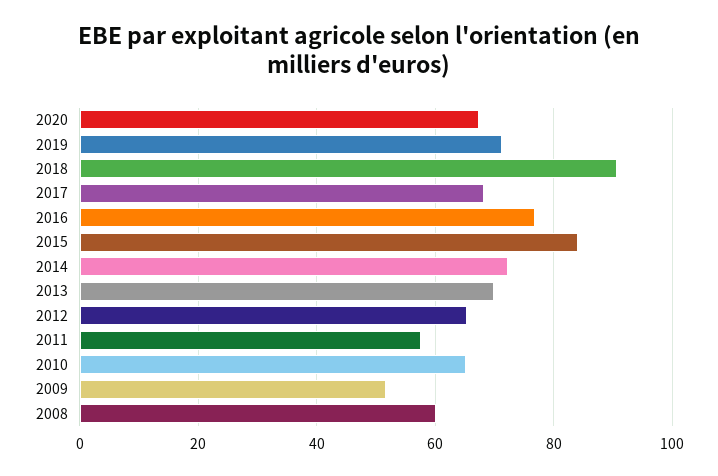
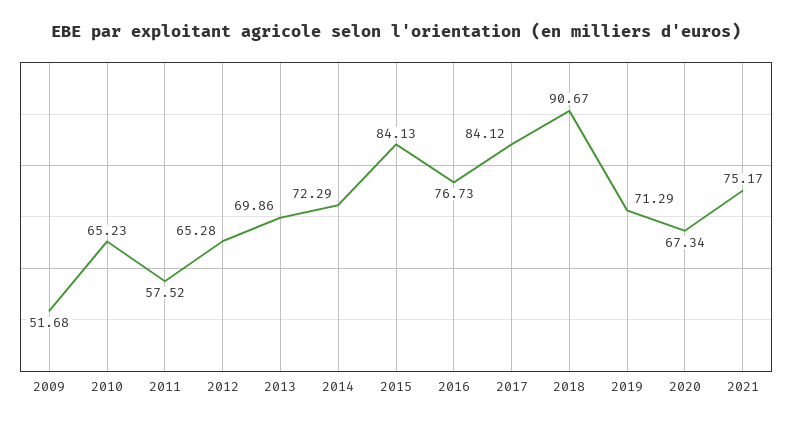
2017: 68 -> 84.12
2008: 60 -> none
2021: none -> 75.17

